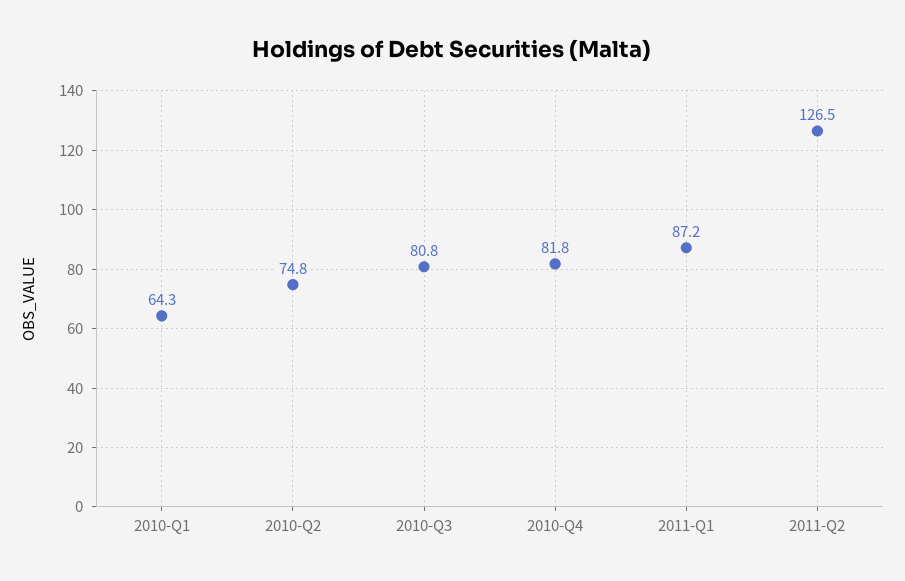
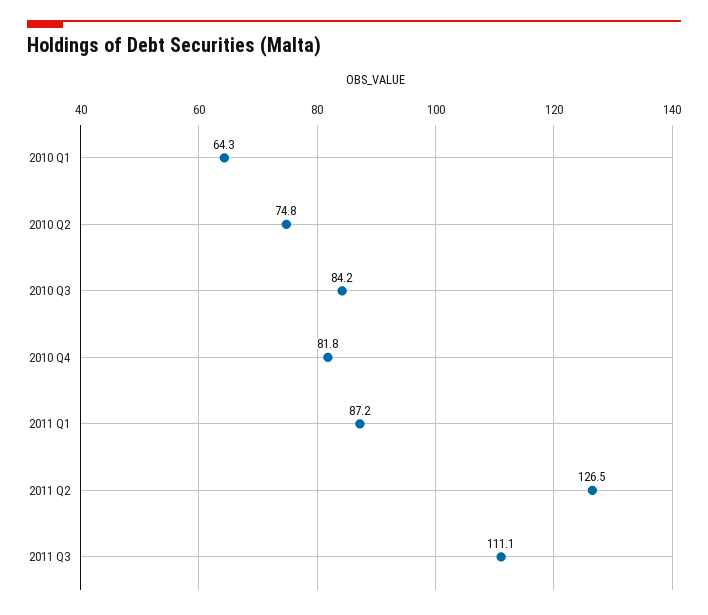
2010-Q3: 80.8 -> 84.2
2011 Q3: none -> 111.1

